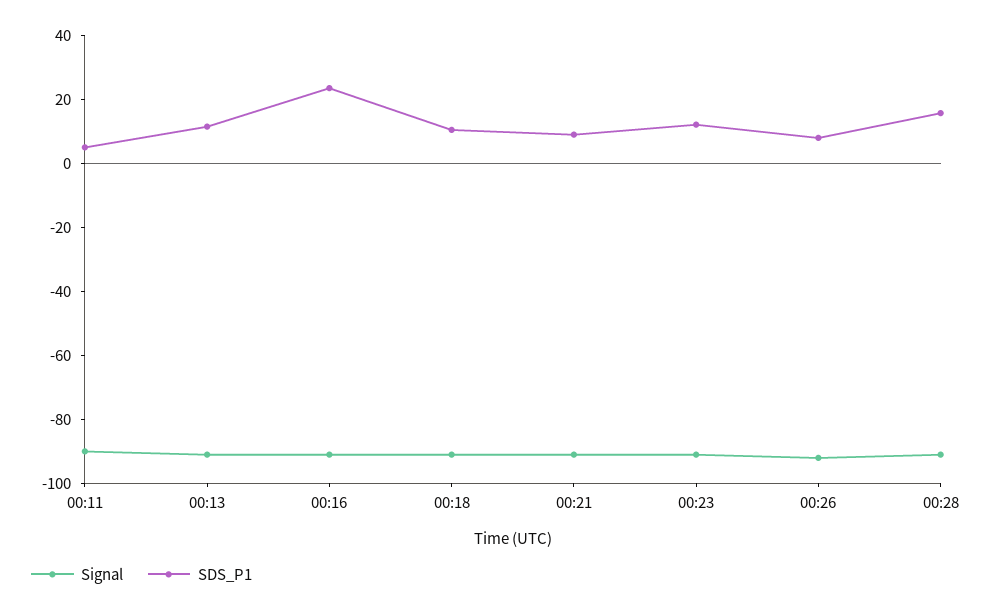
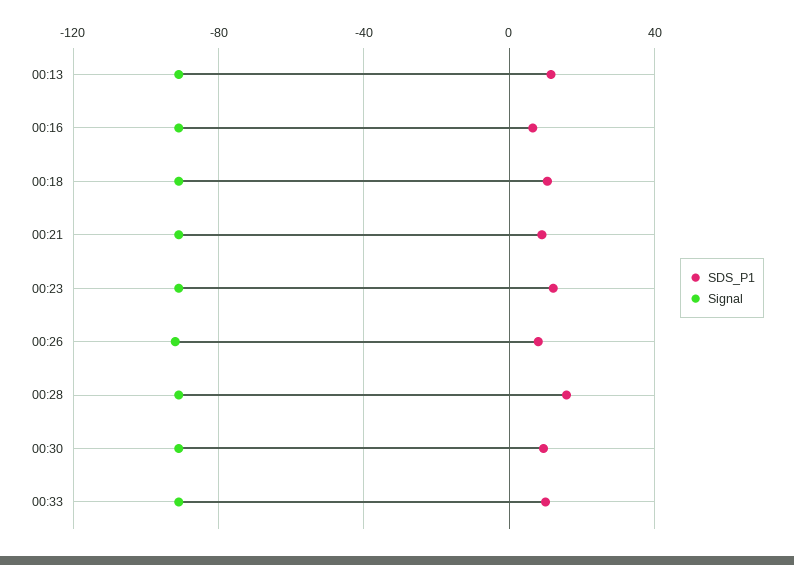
Signal, 00:11: -90 -> none
SDS_P1, 00:11: 5 -> none
SDS_P1, 00:16: 25 -> 5
SDS_P1, 00:30: none -> 10
Signal, 00:30: none -> -90
SDS_P1, 00:33: none -> 10
Signal, 00:33: none -> -90

